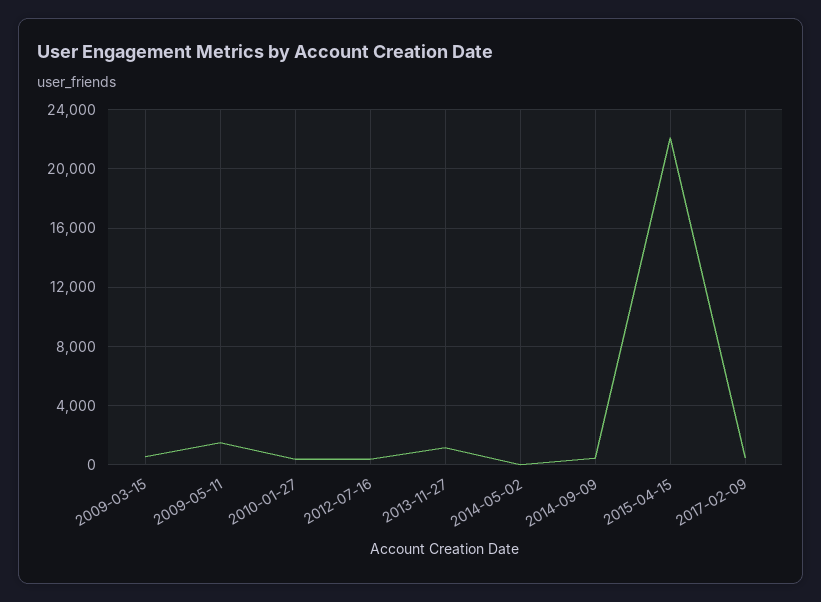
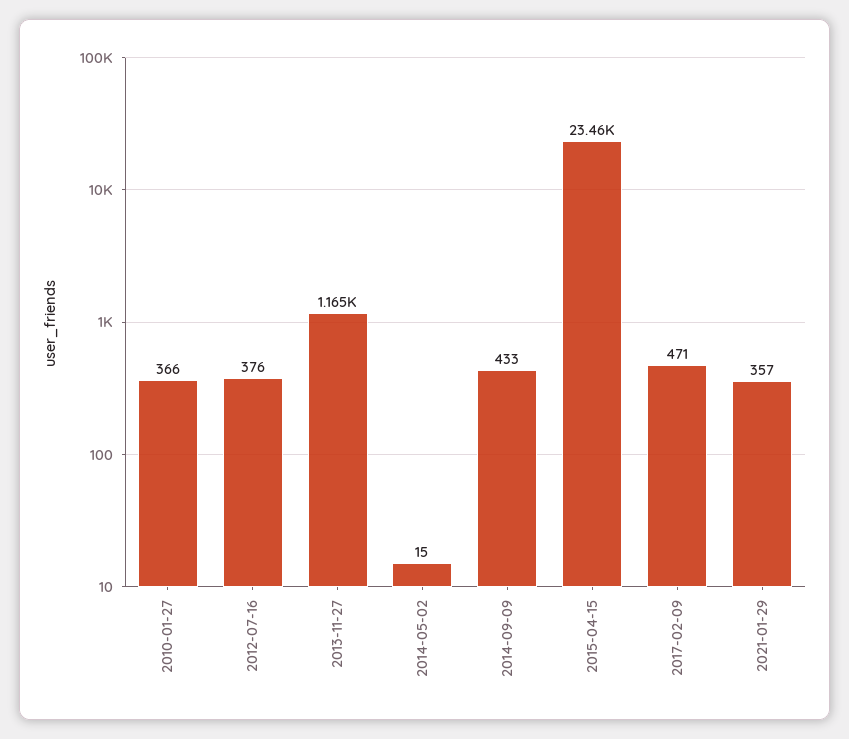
2009-03-15: 500 -> none
2009-05-11: 1500 -> none
2015-04-15: 22000 -> 23460
2021-01-29: none -> 357

